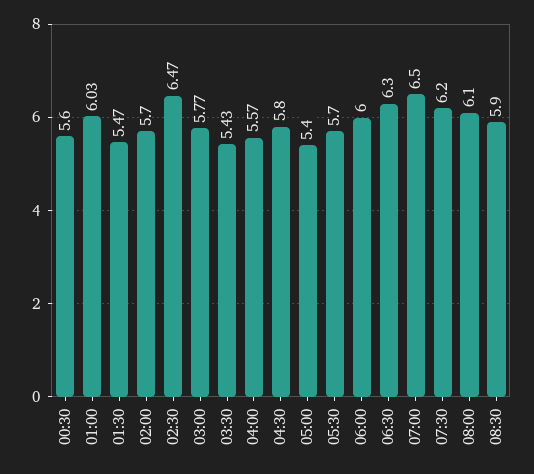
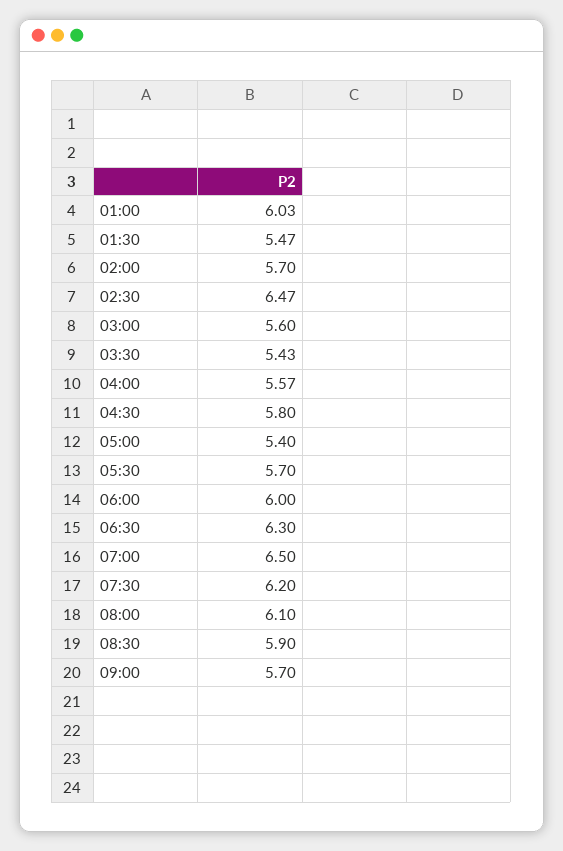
00:30: 5.6 -> none
03:00: 5.77 -> 5.6
09:00: none -> 5.7

